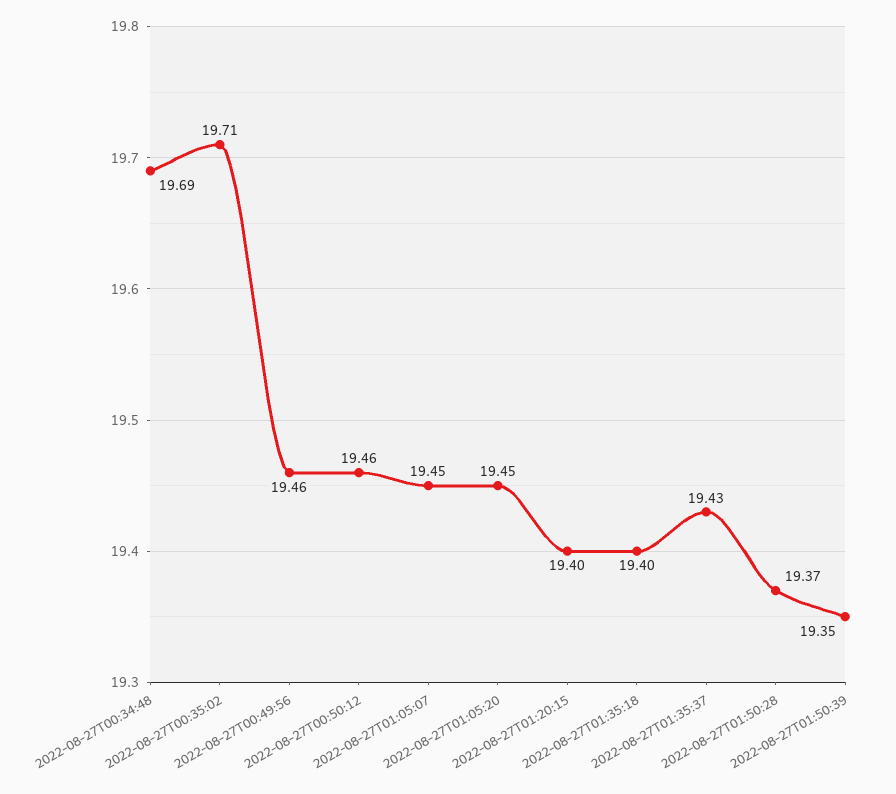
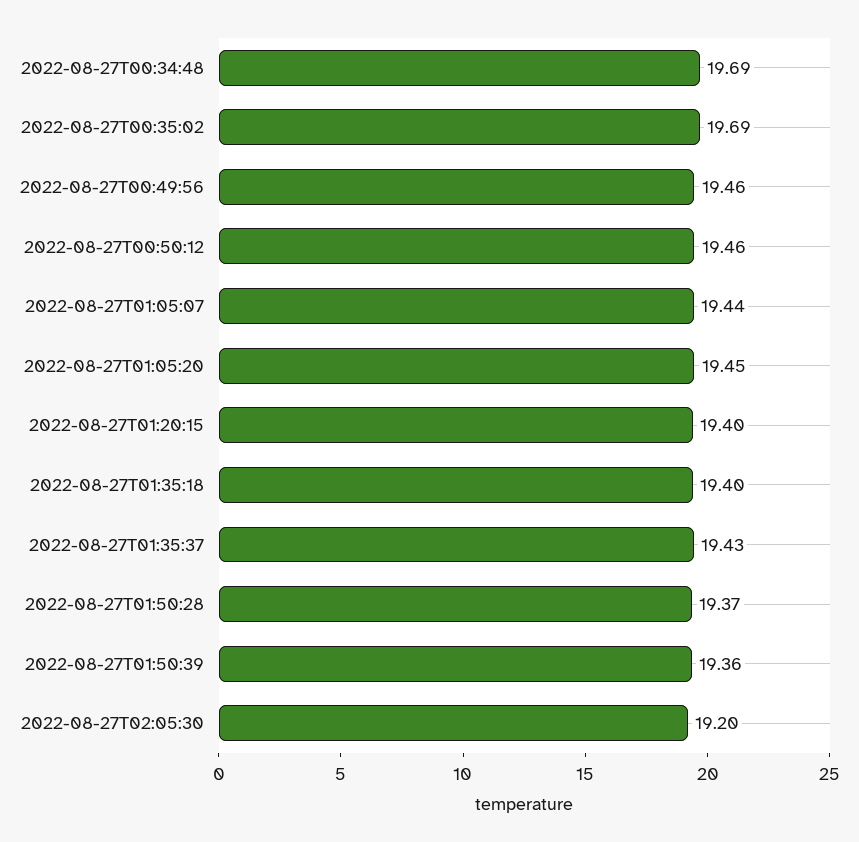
2022-08-27T00:35:02: 19.71 -> 19.69
2022-08-27T01:05:07: 19.45 -> 19.44
2022-08-27T01:50:39: 19.35 -> 19.36
2022-08-27T02:05:30: none -> 19.2

